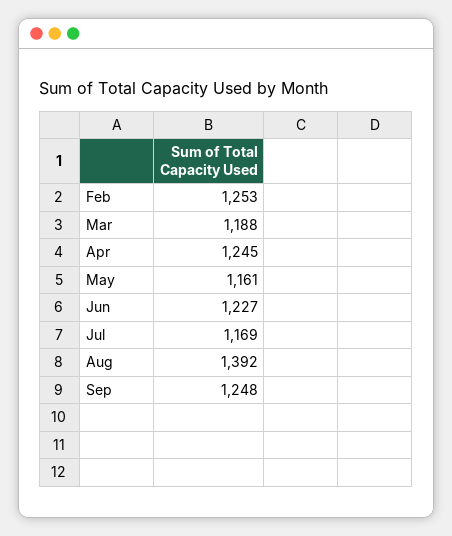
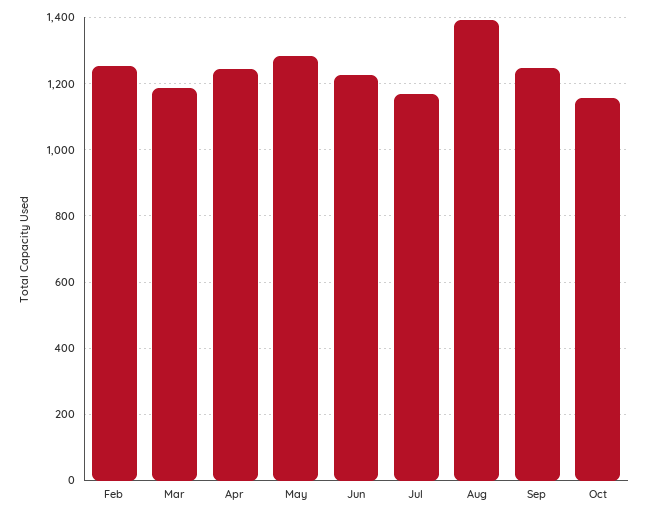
May: 1161 -> 1280
Oct: none -> 1160

